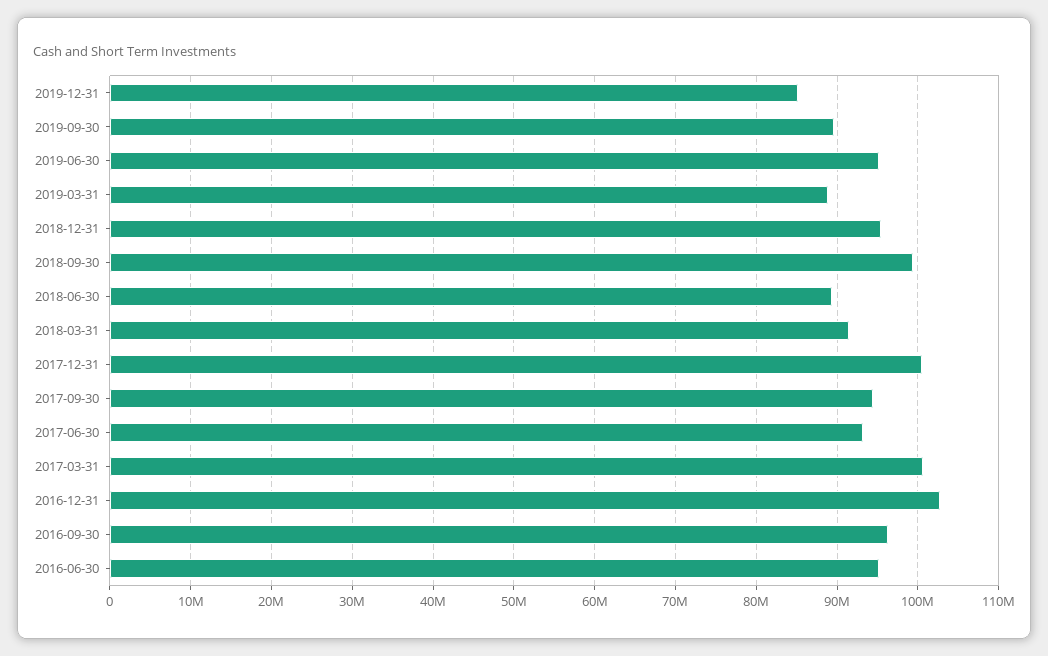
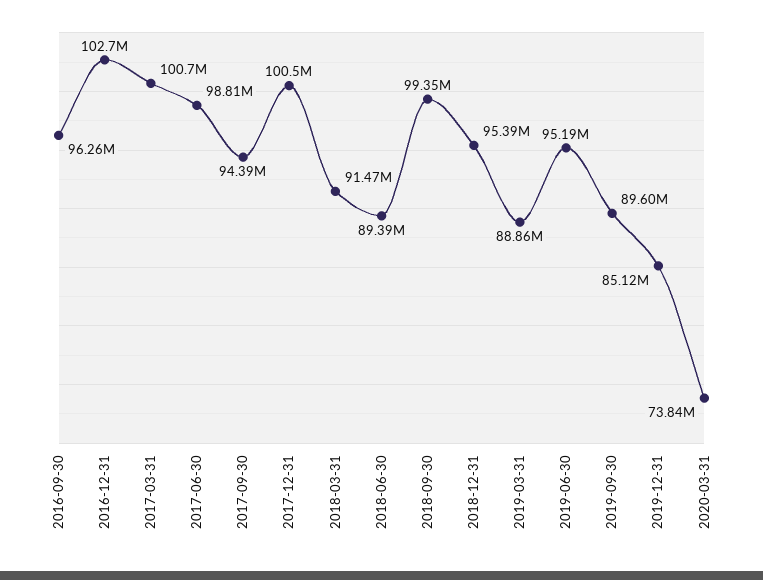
2017-06-30: 93000000 -> 98810000
2016-06-30: 95000000 -> none
2020-03-31: none -> 73840000

